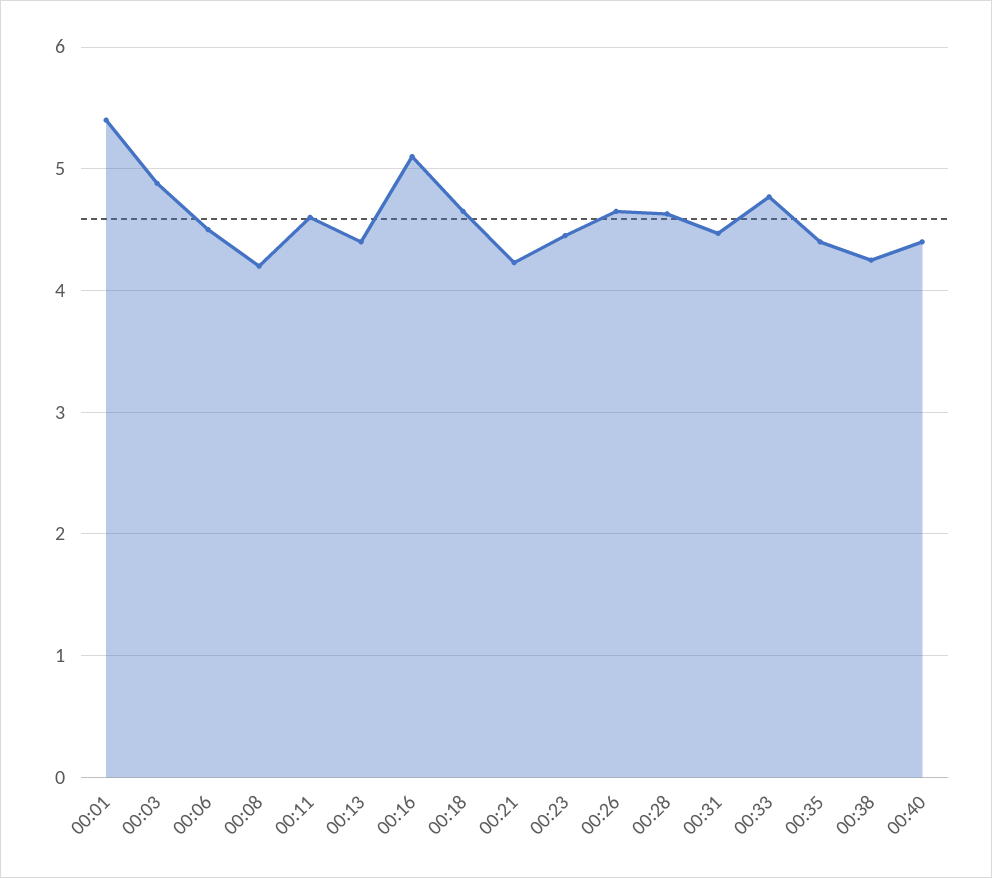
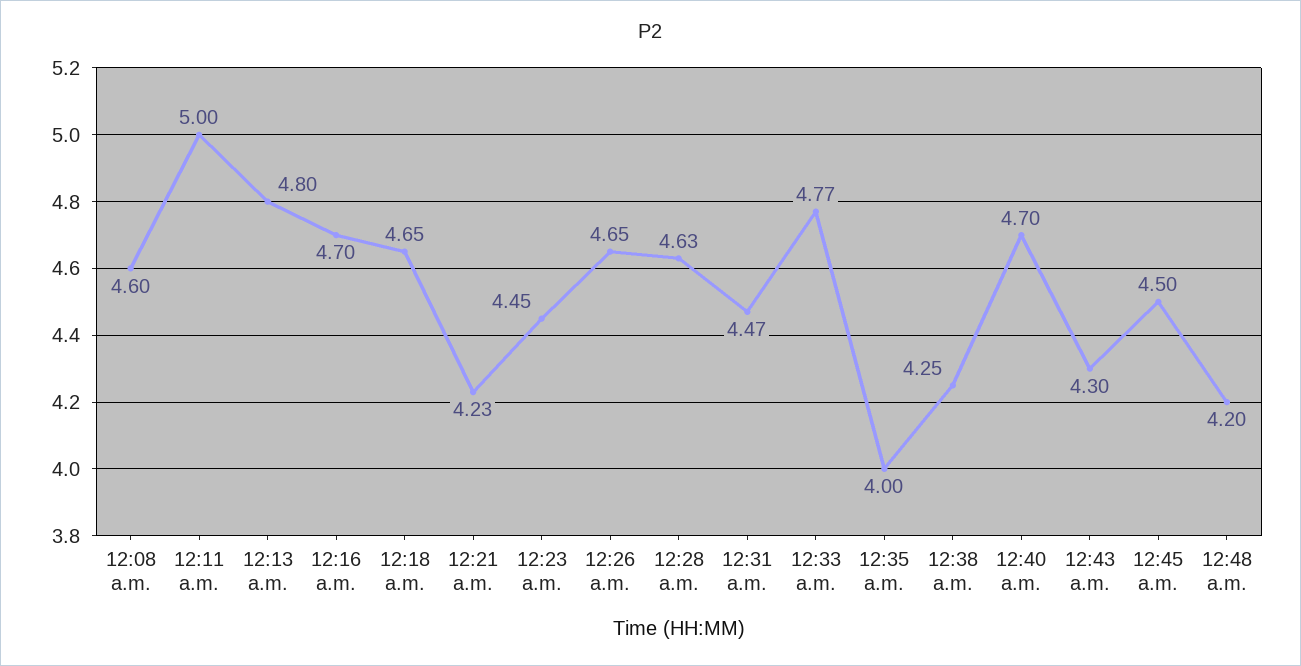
00:01: 5.4 -> none
00:03: 4.9 -> none
00:06: 4.5 -> none
00:08: 4.2 -> 4.6
00:11: 4.6 -> 5
00:13: 4.4 -> 4.8
00:16: 5.1 -> 4.7
00:35: 4.4 -> 4
00:40: 4.4 -> 4.7
12:43 a.m.: none -> 4.3
12:45 a.m.: none -> 4.5
12:48 a.m.: none -> 4.2

